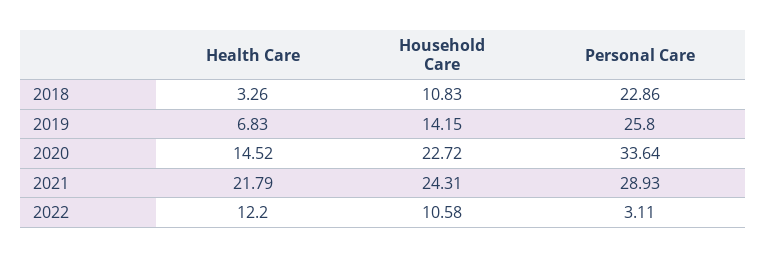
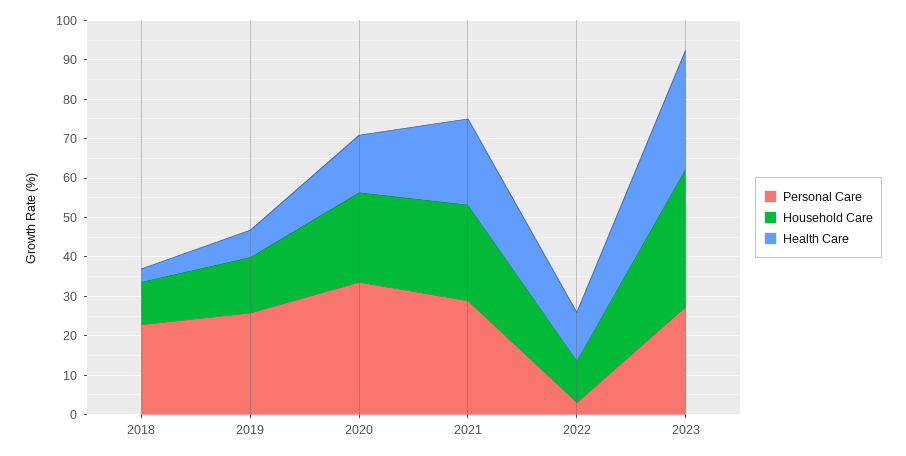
Personal Care, 2023: none -> 27.5
Household Care, 2023: none -> 35
Health Care, 2023: none -> 30

